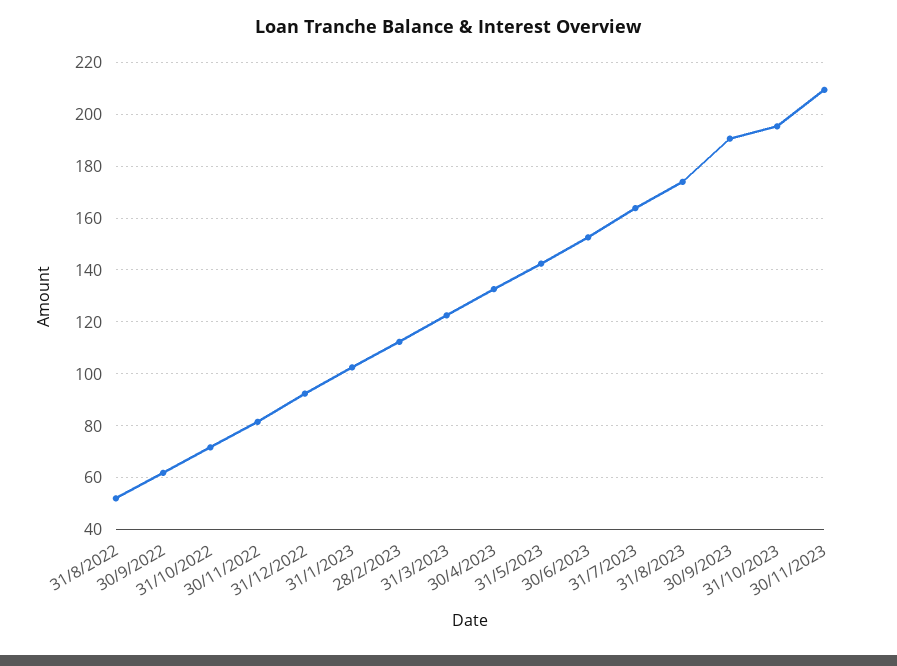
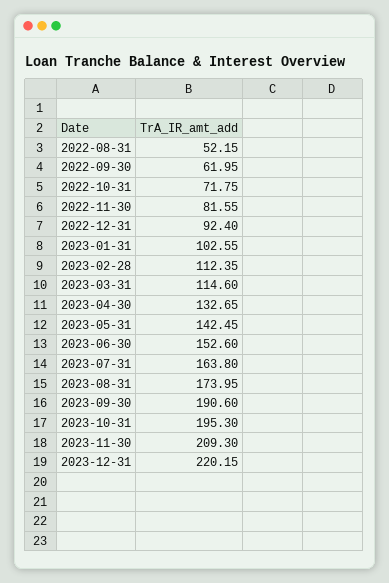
31/3/2023: 122.5 -> 114.6
2023-12-31: none -> 220.15

